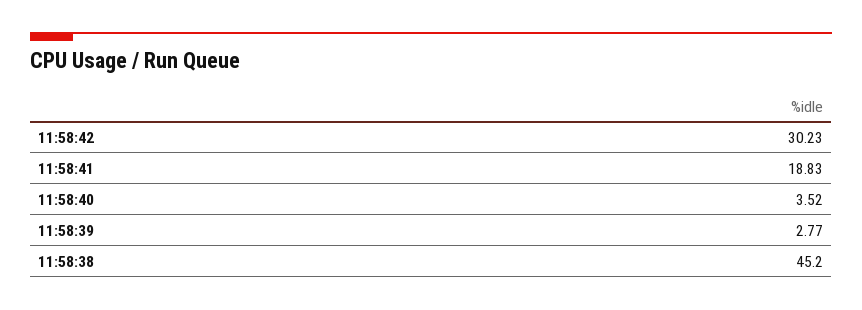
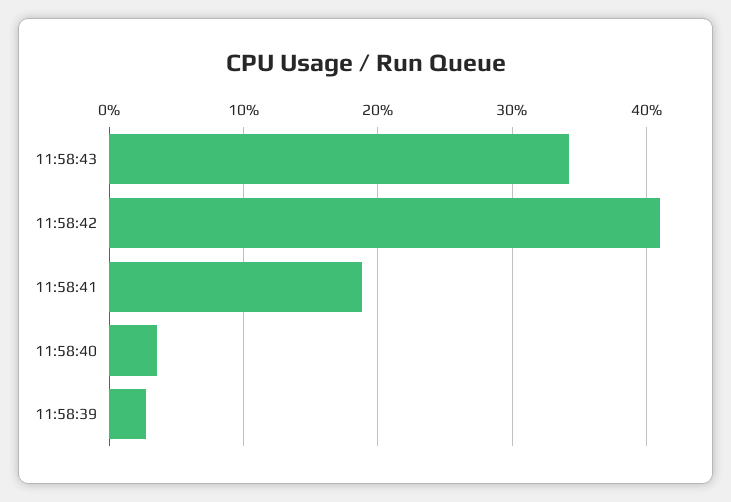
11:58:42: 30.23 -> 41
11:58:38: 45.2 -> none
11:58:43: none -> 34

